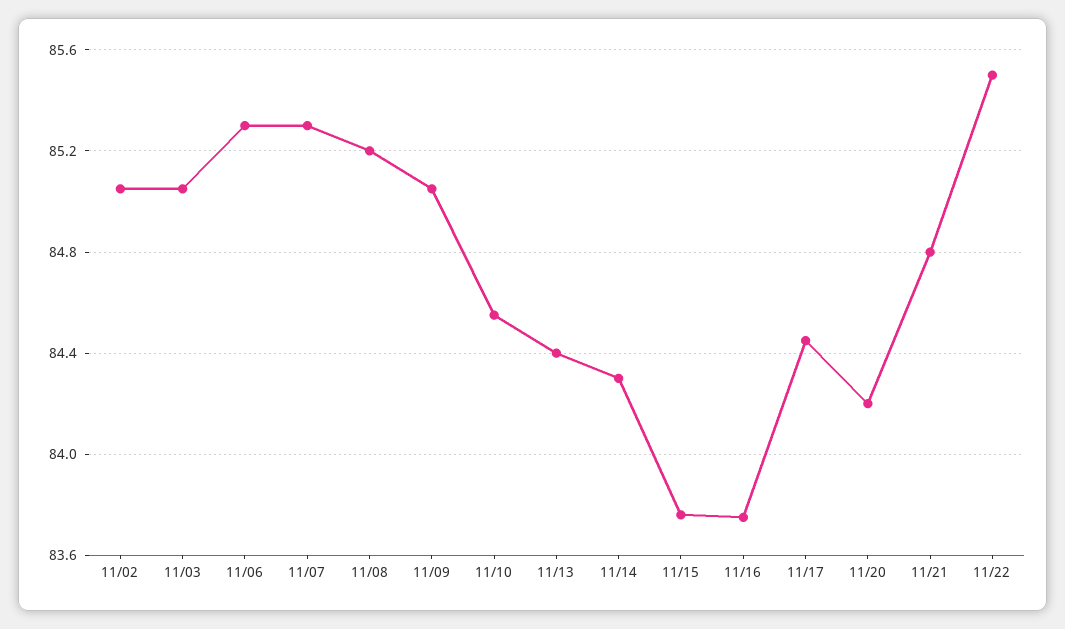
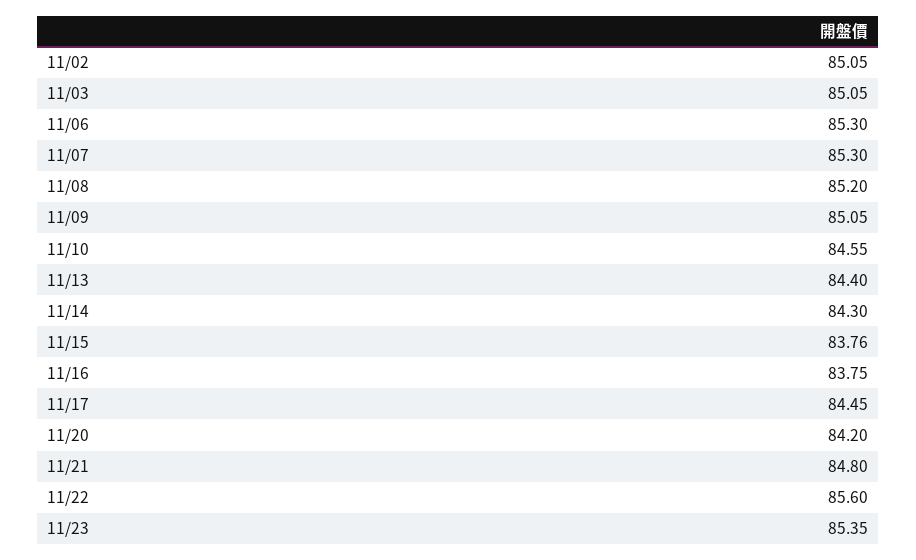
11/22: 85.5 -> 85.6
11/23: none -> 85.35

